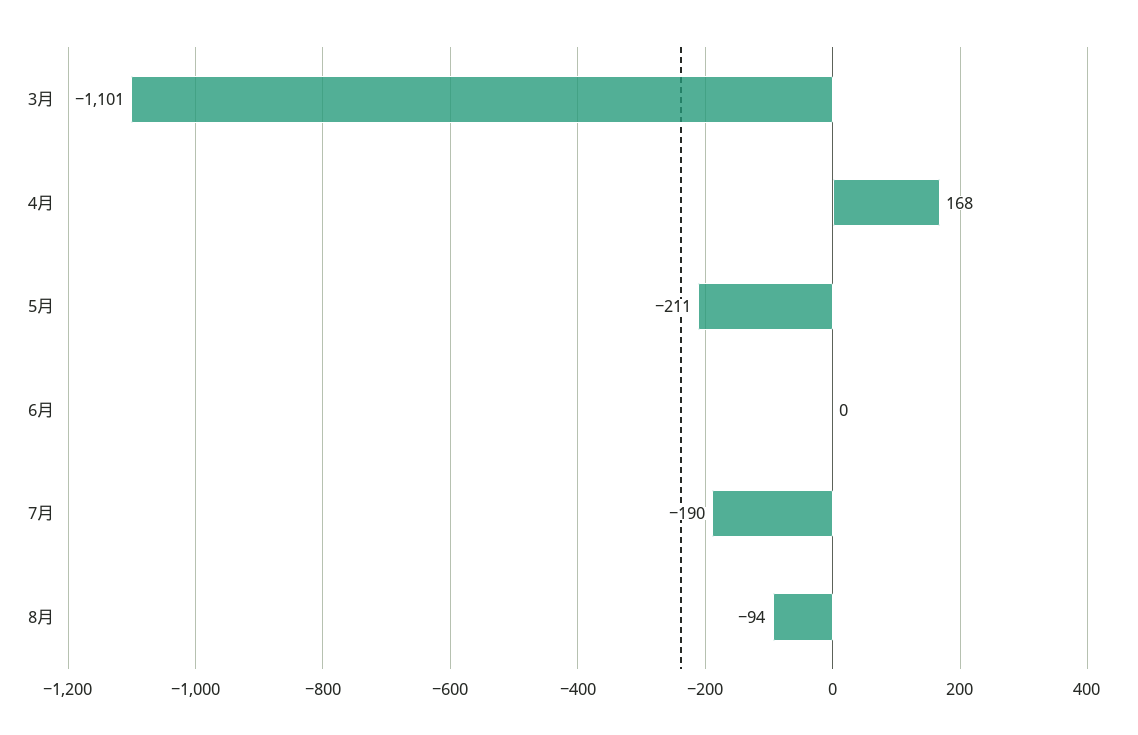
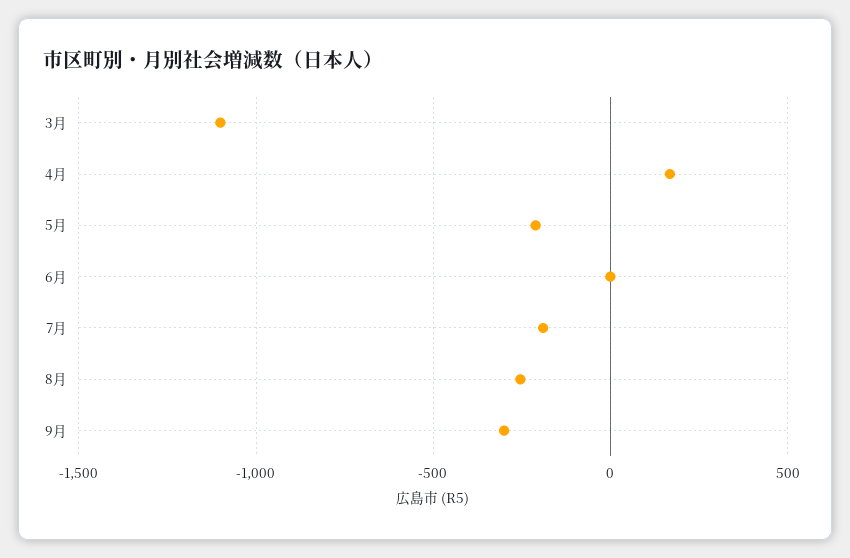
8月: -94 -> -250
9月: none -> -300

